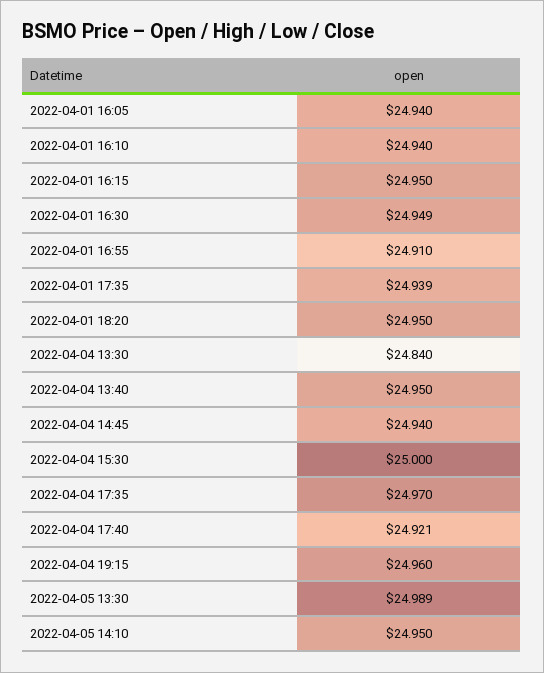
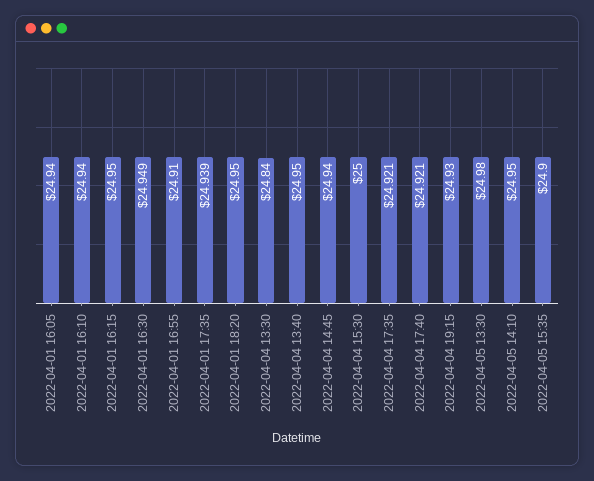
2022-04-04 17:35: 24.97 -> 24.921
2022-04-04 19:15: 24.96 -> 24.93
2022-04-05 13:30: 24.989 -> 24.98
2022-04-05 15:35: none -> 24.9

